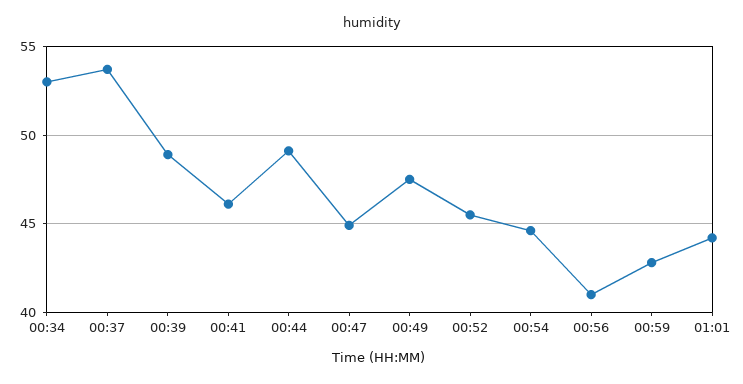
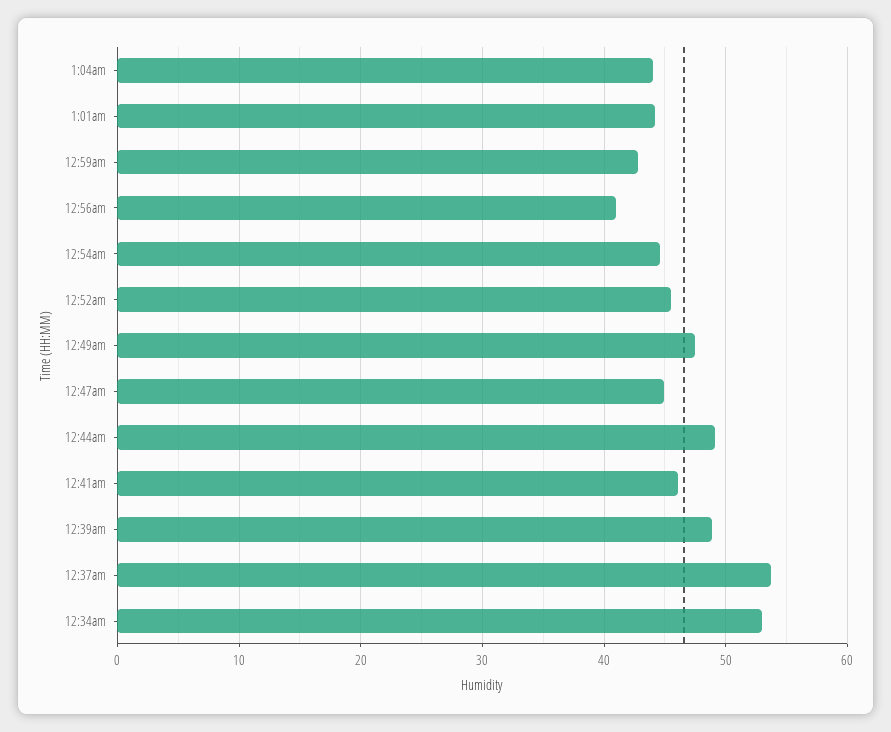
1:04am: none -> 44

